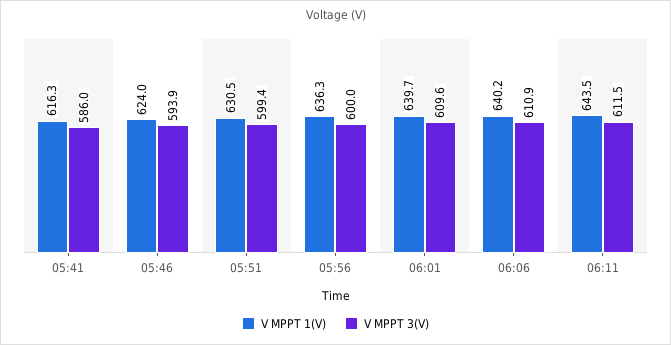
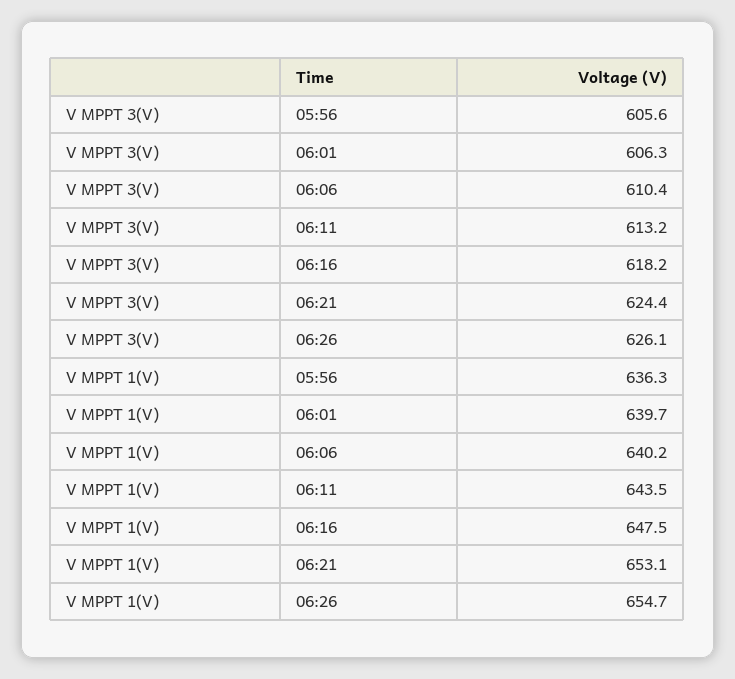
V MPPT 1(V), 05:41: 616.3 -> none
V MPPT 3(V), 05:41: 586 -> none
V MPPT 1(V), 05:46: 624 -> none
V MPPT 3(V), 05:46: 593.9 -> none
V MPPT 1(V), 05:51: 630.5 -> none
V MPPT 3(V), 05:51: 599.4 -> none
V MPPT 3(V), 05:56: 600 -> 605.6
V MPPT 3(V), 06:01: 609.6 -> 606.3
V MPPT 3(V), 06:06: 610.9 -> 610.4
V MPPT 3(V), 06:11: 611.5 -> 613.2
V MPPT 3(V), 06:16: none -> 618.2
V MPPT 3(V), 06:21: none -> 624.4
V MPPT 3(V), 06:26: none -> 626.1
V MPPT 1(V), 06:16: none -> 647.5
V MPPT 1(V), 06:21: none -> 653.1
V MPPT 1(V), 06:26: none -> 654.7

